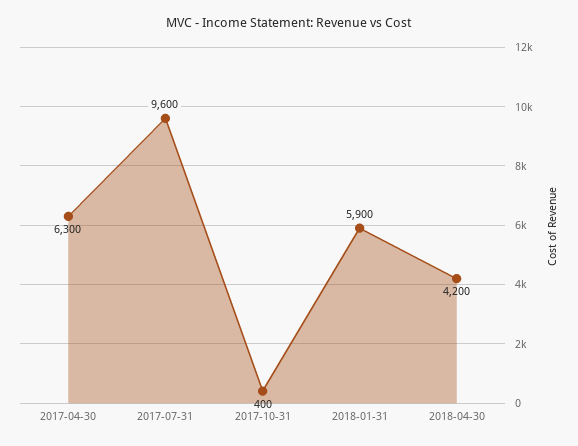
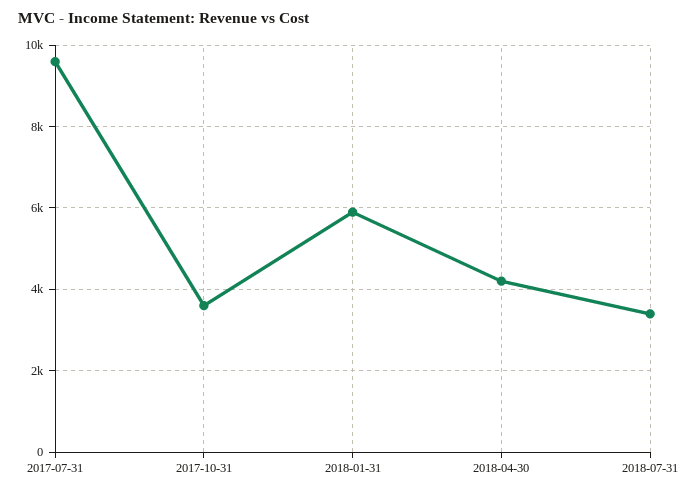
2017-04-30: 6300 -> none
2017-10-31: 400 -> 3600
2018-07-31: none -> 3400

